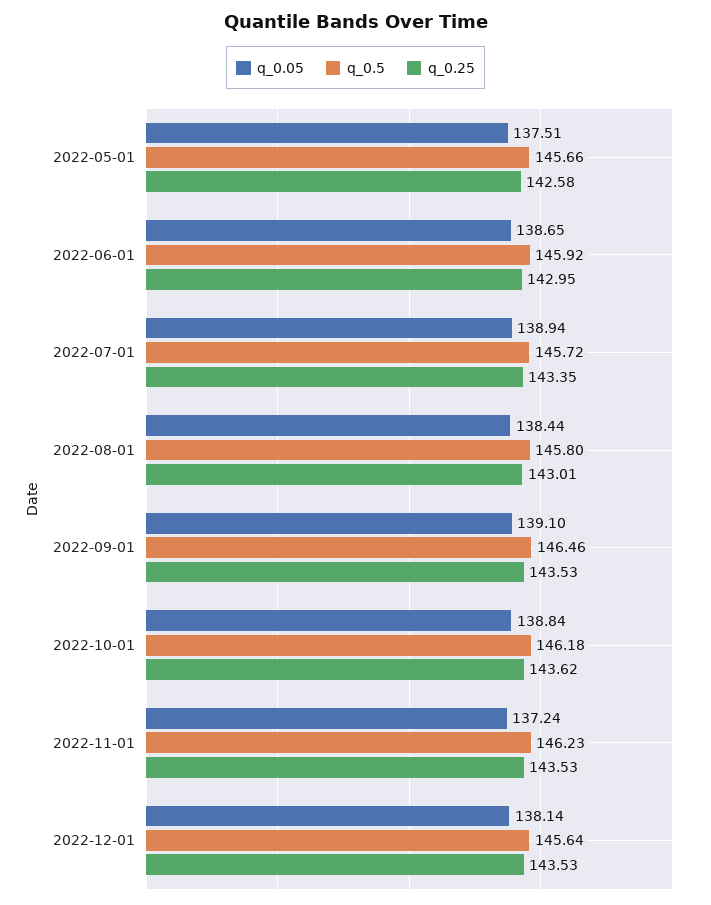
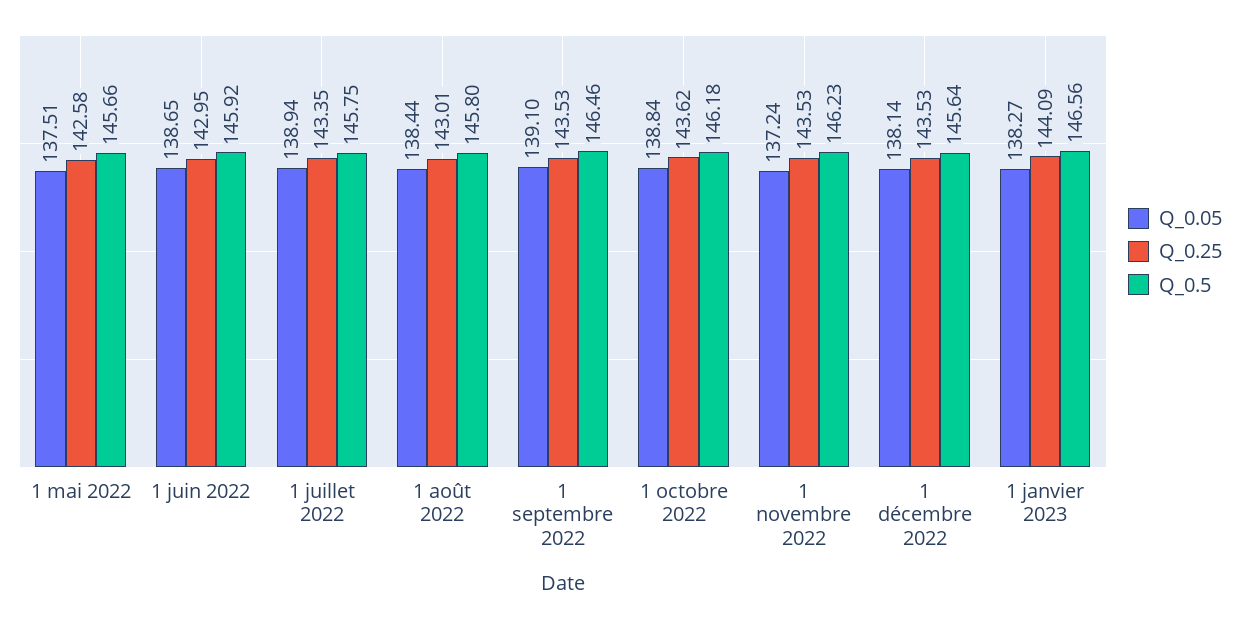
q_0.5, 2022-07-01: 145.72 -> 145.75
q_0.05, 1 janvier 2023: none -> 138.27
q_0.25, 1 janvier 2023: none -> 144.09
q_0.5, 1 janvier 2023: none -> 146.56

